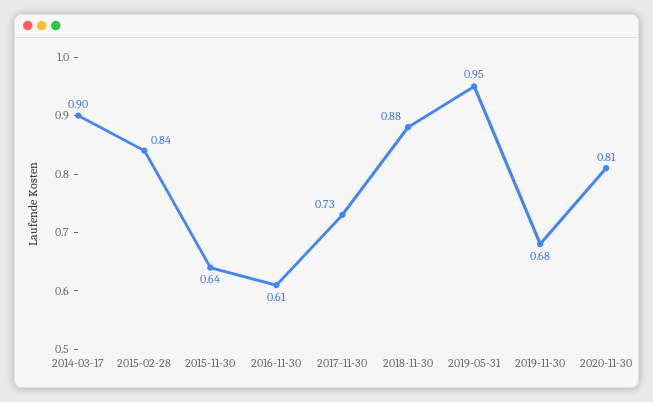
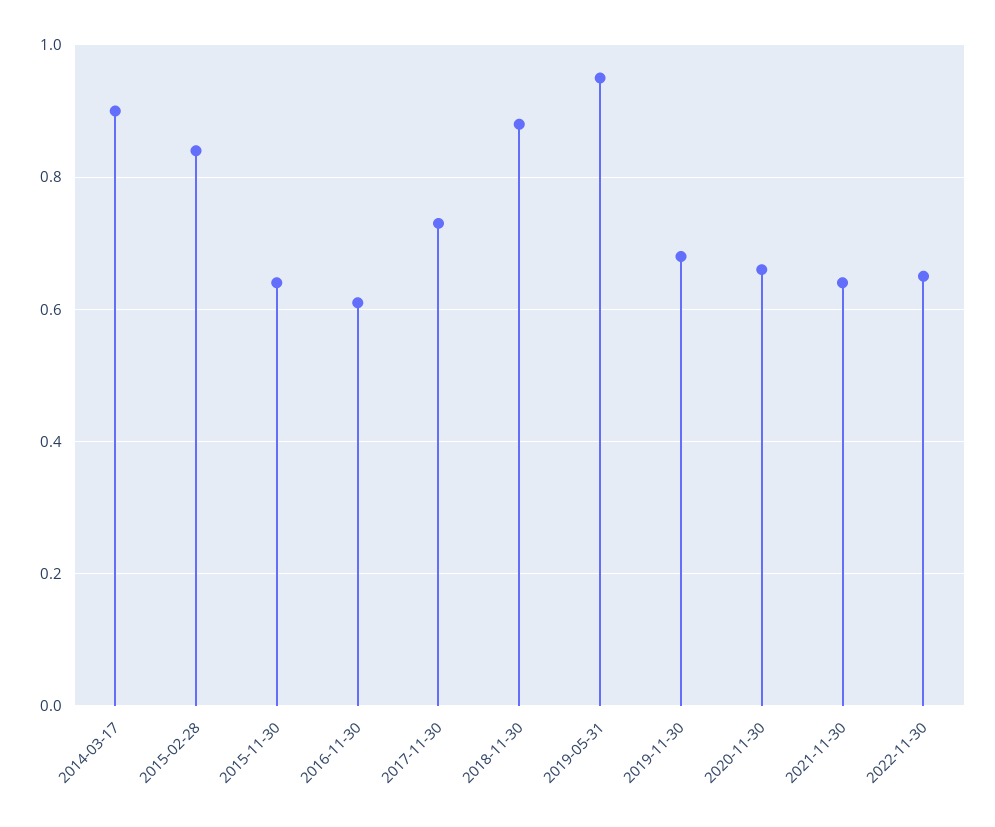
2020-11-30: 0.81 -> 0.65
2021-11-30: none -> 0.65
2022-11-30: none -> 0.65

